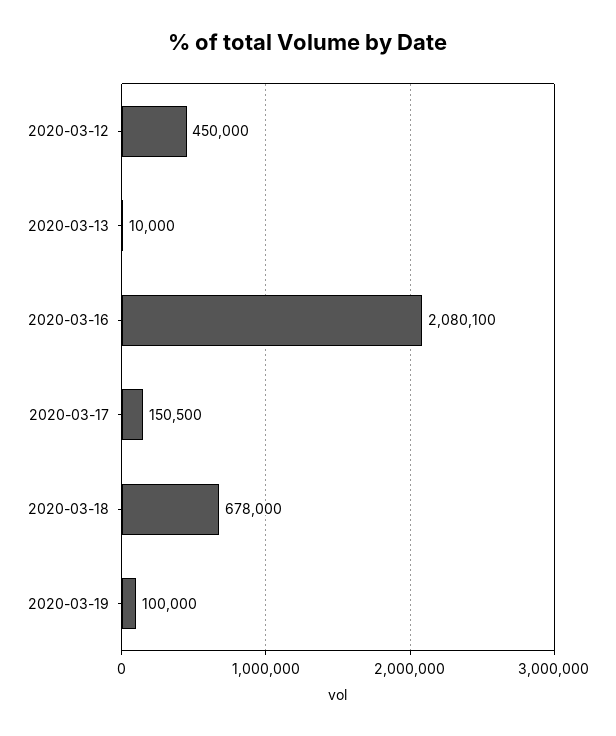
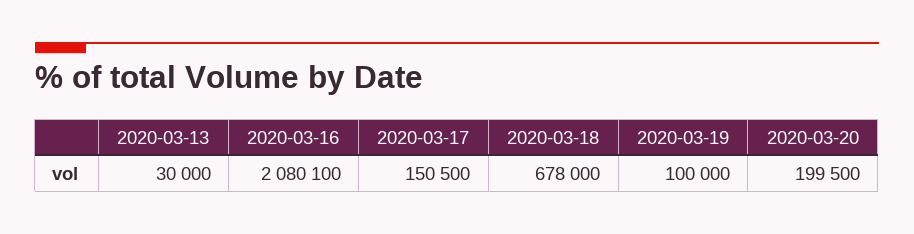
2020-03-12: 450000 -> none
2020-03-13: 10000 -> 30000
2020-03-20: none -> 199500

